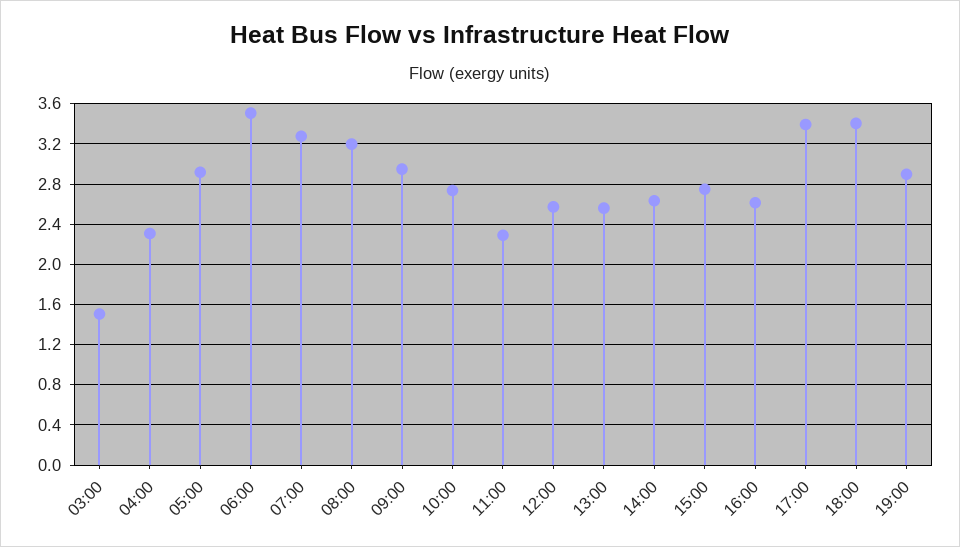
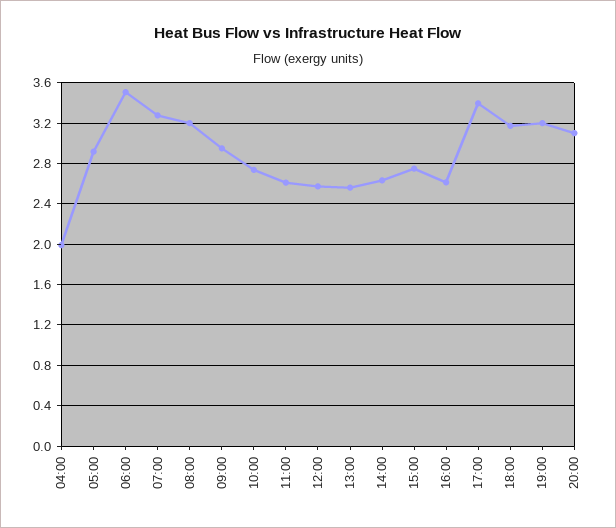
03:00: 1.5 -> none
04:00: 2.3 -> 2
11:00: 2.3 -> 2.6
18:00: 3.4 -> 3.2
19:00: 2.9 -> 3.2
20:00: none -> 3.1

